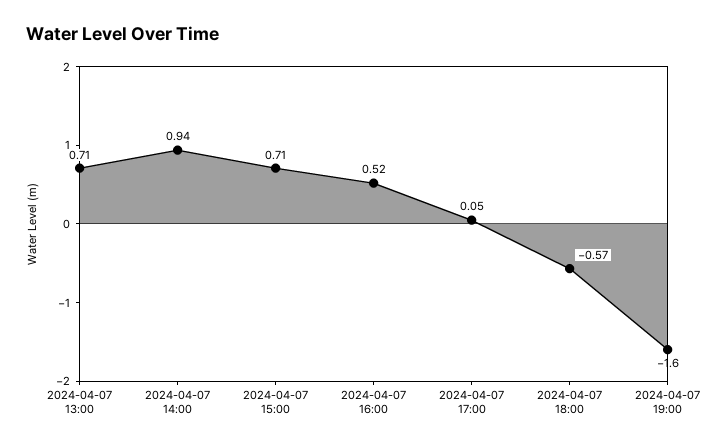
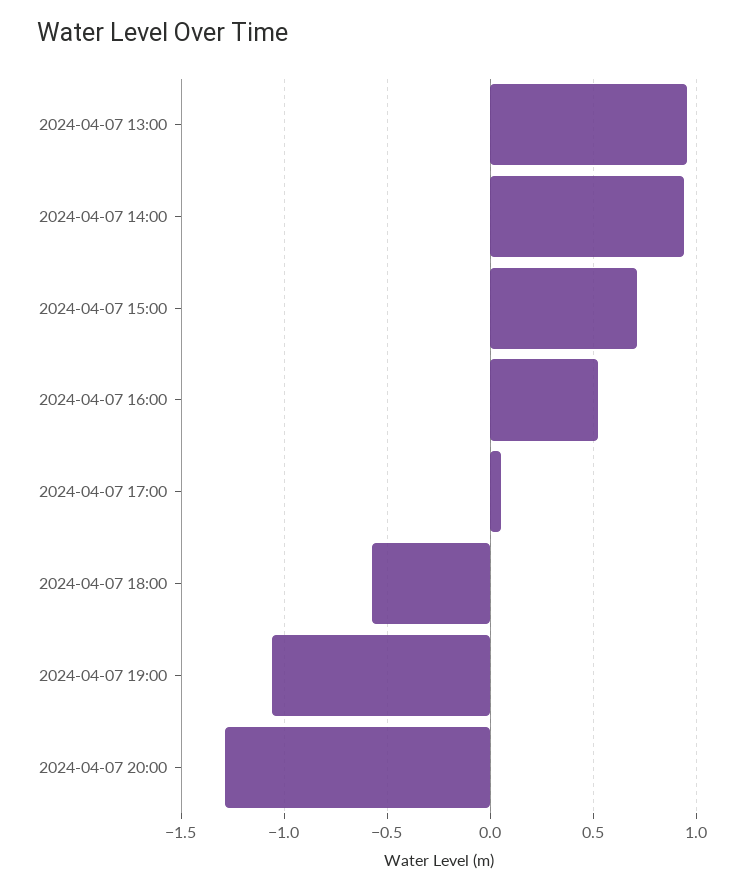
2024-04-07 13:00: 0.71 -> 0.95
2024-04-07 19:00: -1.6 -> -1.05
2024-04-07 20:00: none -> -1.3

